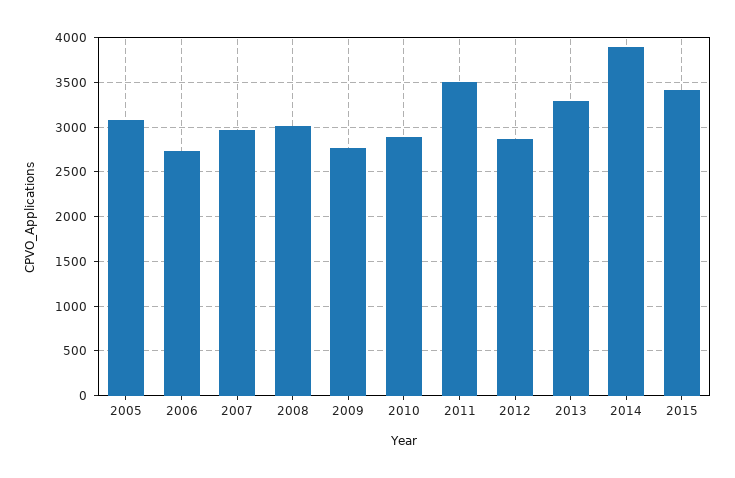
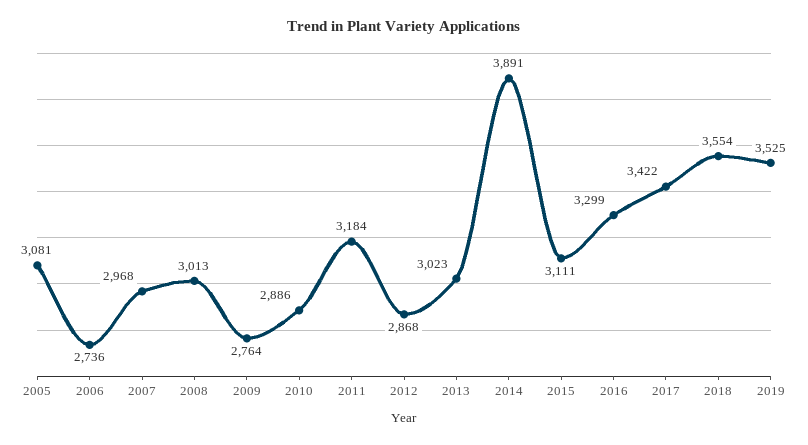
2011: 3500 -> 3184
2013: 3300 -> 3023
2015: 3400 -> 3111
2016: none -> 3299
2017: none -> 3422
2018: none -> 3554
2019: none -> 3525

